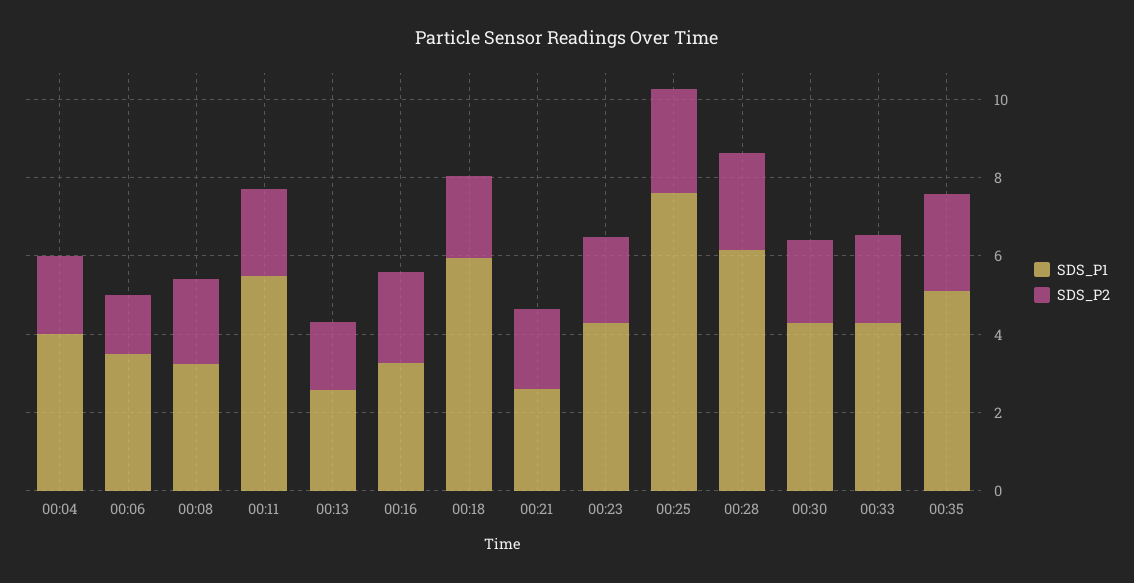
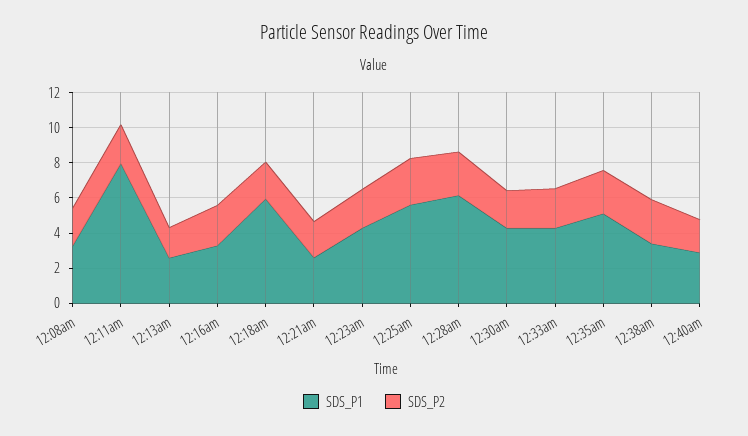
SDS_P1, 00:04: 4 -> none
SDS_P2, 00:04: 2 -> none
SDS_P1, 00:06: 3.5 -> none
SDS_P2, 00:06: 1.5 -> none
SDS_P1, 00:11: 5.5 -> 8
SDS_P1, 00:25: 7.5 -> 5.5
SDS_P1, 12:38am: none -> 3.5
SDS_P2, 12:38am: none -> 2.5
SDS_P1, 12:40am: none -> 3
SDS_P2, 12:40am: none -> 2

